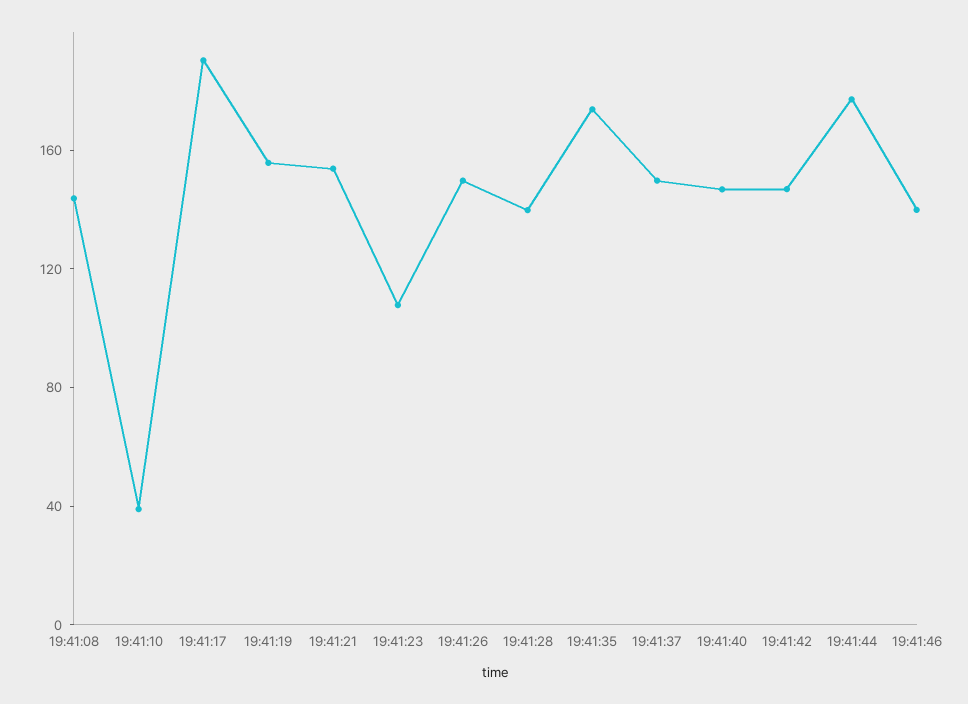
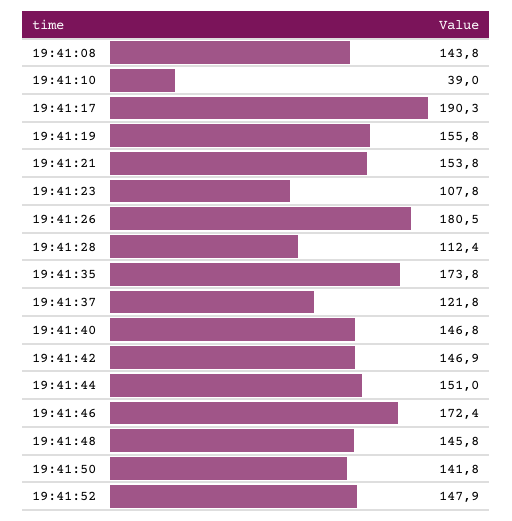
19:41:26: 150 -> 180.5
19:41:28: 140 -> 112.4
19:41:37: 150 -> 121.8
19:41:44: 180 -> 151
19:41:46: 140 -> 172.4
19:41:48: none -> 145.8
19:41:50: none -> 141.8
19:41:52: none -> 147.9

